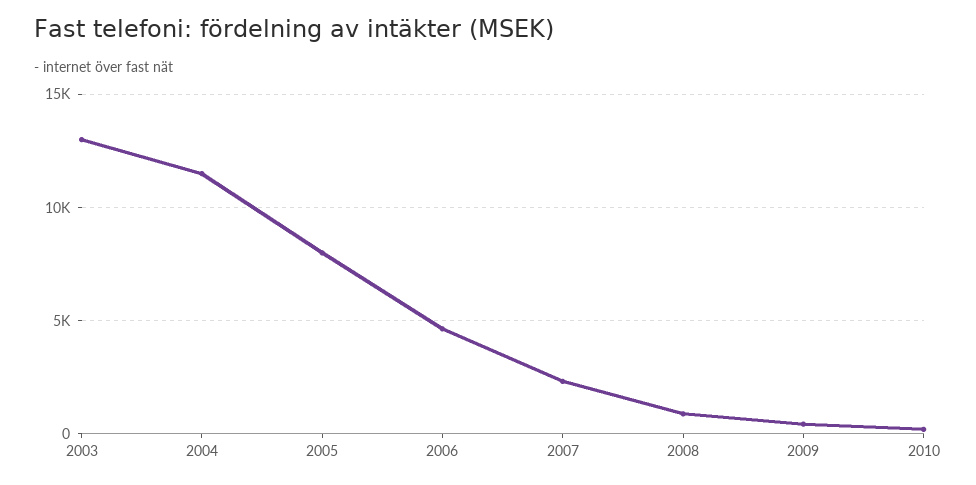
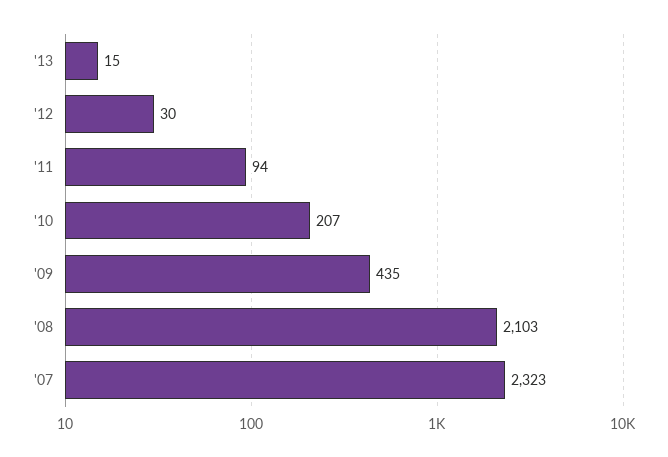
2003: 13000 -> none
2004: 11500 -> none
2005: 8000 -> none
2006: 4500 -> none
2008: 1000 -> 2103
'13: none -> 15
'12: none -> 30
'11: none -> 94

